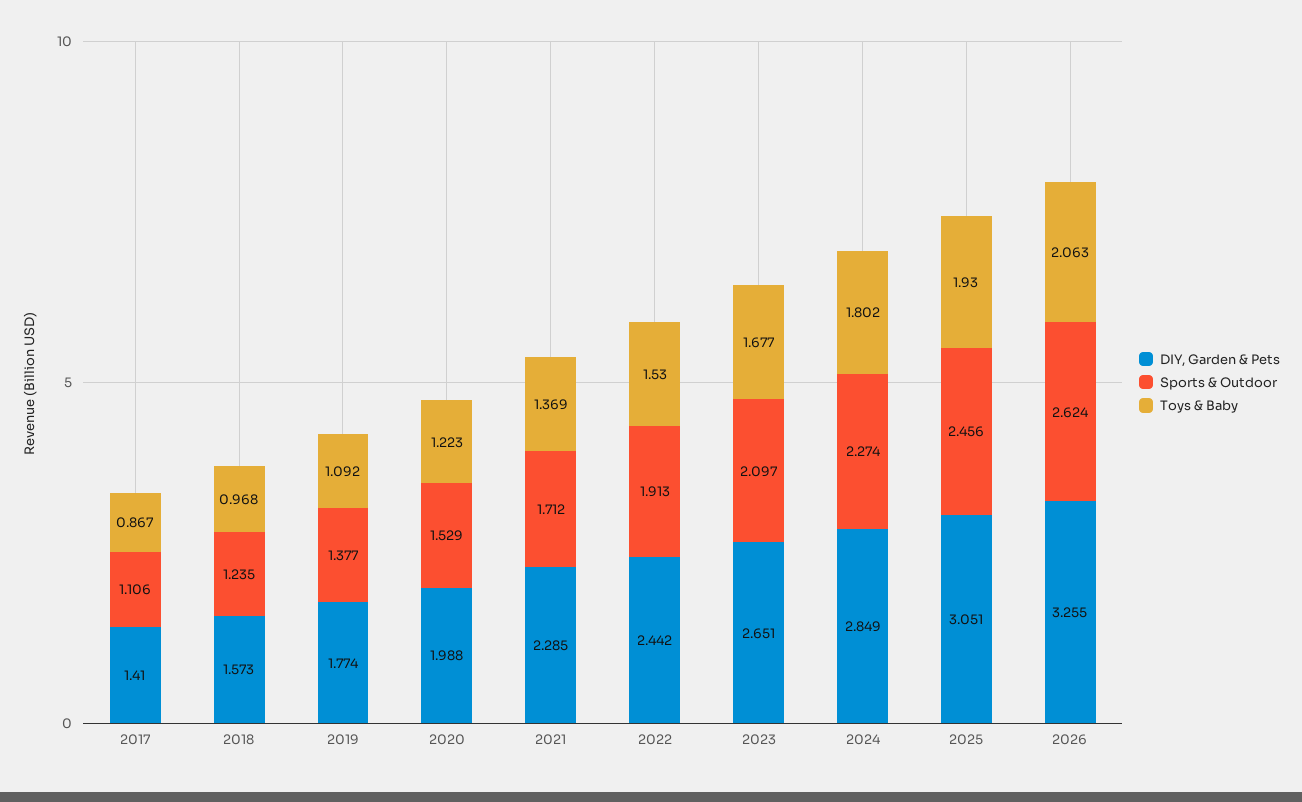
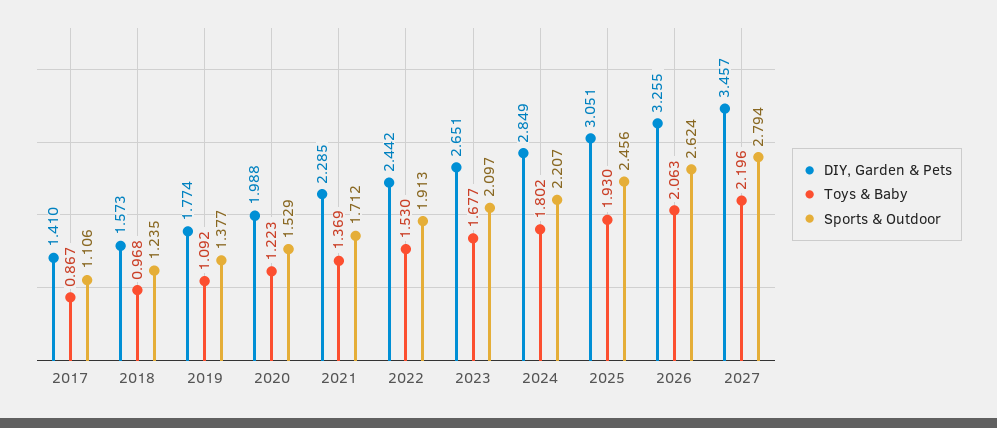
Sports & Outdoor, 2024: 2.274 -> 2.207
DIY, Garden & Pets, 2027: none -> 3.457
Toys & Baby, 2027: none -> 2.196
Sports & Outdoor, 2027: none -> 2.794

